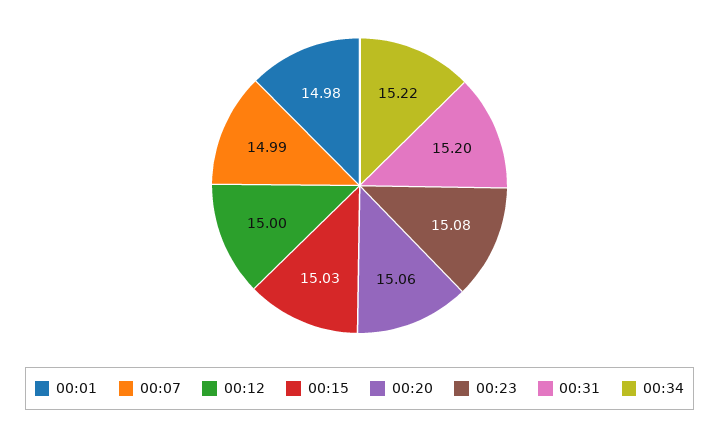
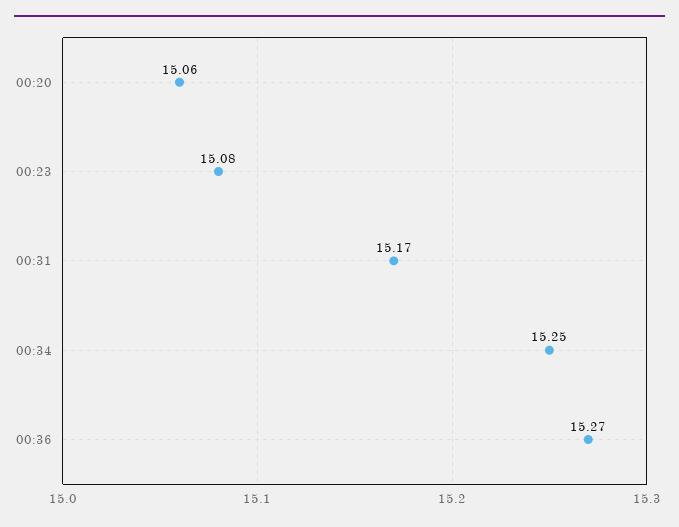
00:01: 14.98 -> none
00:07: 14.99 -> none
00:12: 15 -> none
00:15: 15.03 -> none
00:31: 15.2 -> 15.17
00:34: 15.22 -> 15.25
00:36: none -> 15.27

